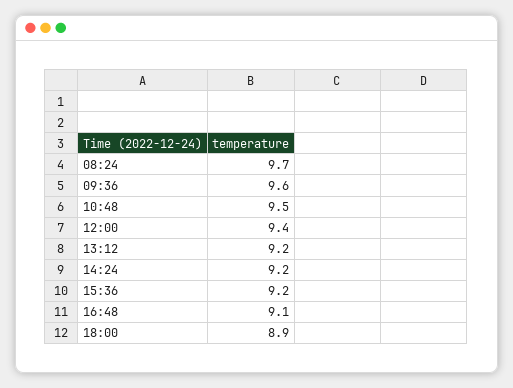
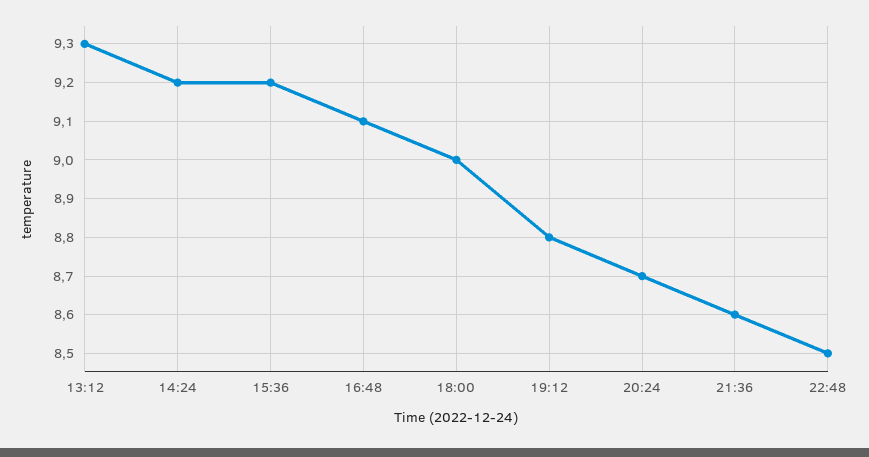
08:24: 9.7 -> none
09:36: 9.6 -> none
10:48: 9.5 -> none
12:00: 9.4 -> none
13:12: 9.2 -> 9.3
18:00: 8.9 -> 9
19:12: none -> 8.8
20:24: none -> 8.7
21:36: none -> 8.6
22:48: none -> 8.5

